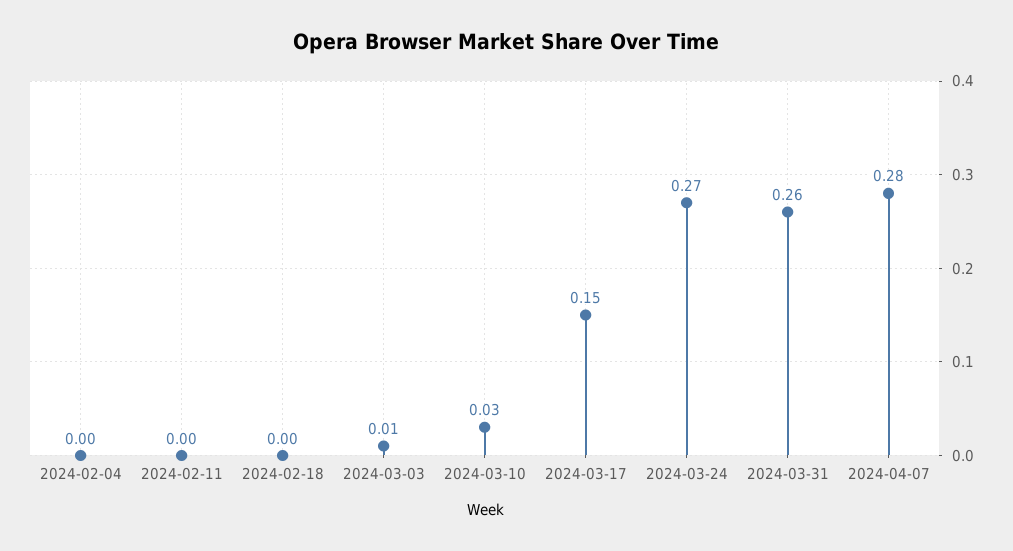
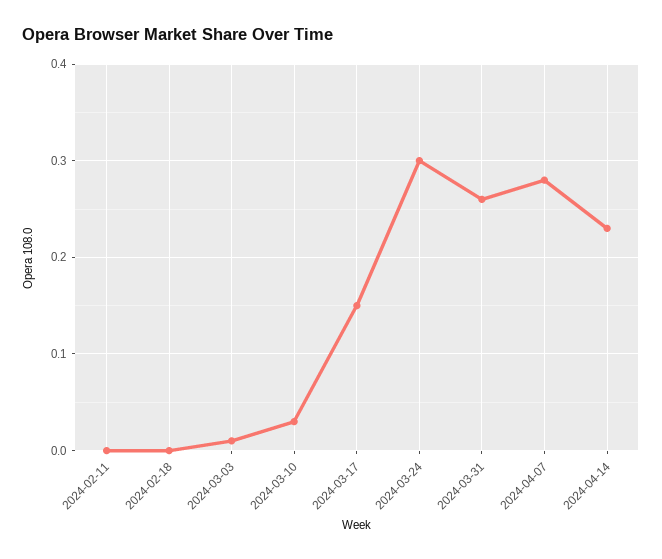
2024-02-04: 0 -> none
2024-03-24: 0.27 -> 0.3
2024-04-14: none -> 0.23

